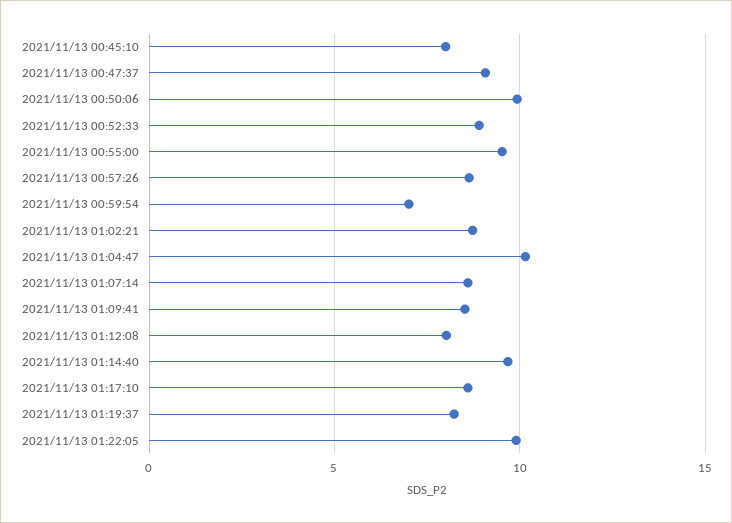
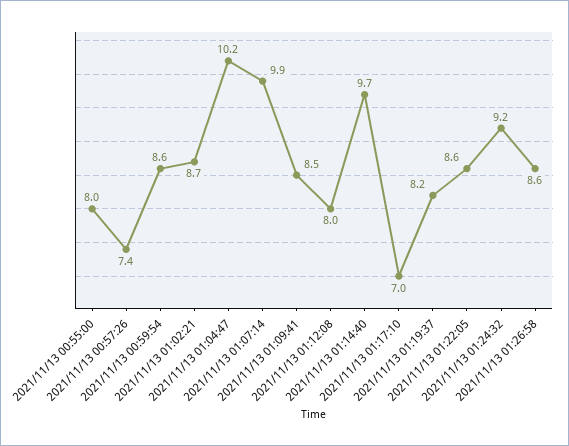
2021/11/13 00:45:10: 8 -> none
2021/11/13 00:47:37: 9 -> none
2021/11/13 00:50:06: 10 -> none
2021/11/13 00:52:33: 9 -> none
2021/11/13 00:55:00: 9.5 -> 8
2021/11/13 00:57:26: 8.5 -> 7.4
2021/11/13 00:59:54: 7 -> 8.6
2021/11/13 01:07:14: 8.5 -> 9.9
2021/11/13 01:17:10: 8.5 -> 7
2021/11/13 01:22:05: 10 -> 8.6
2021/11/13 01:24:32: none -> 9.2
2021/11/13 01:26:58: none -> 8.6

